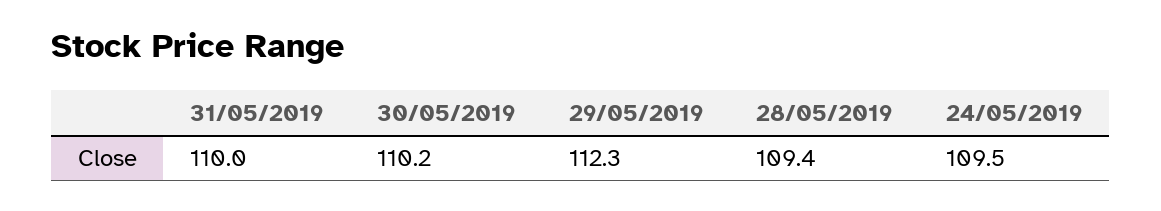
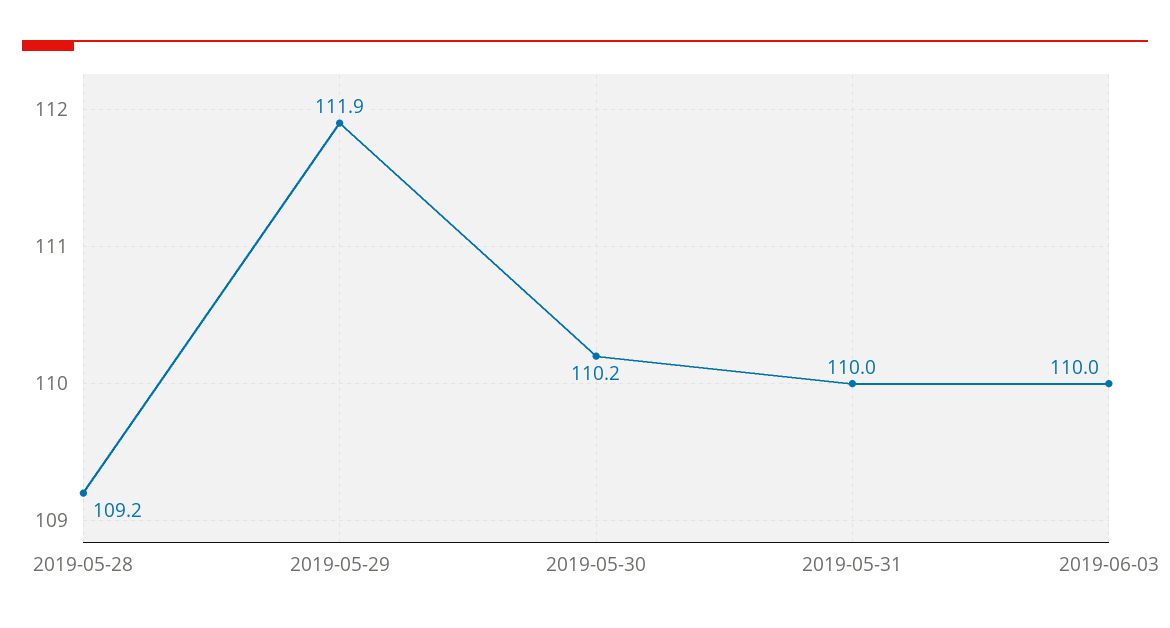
29/05/2019: 112.3 -> 111.9
28/05/2019: 109.4 -> 109.2
24/05/2019: 109.5 -> none
2019-06-03: none -> 110

